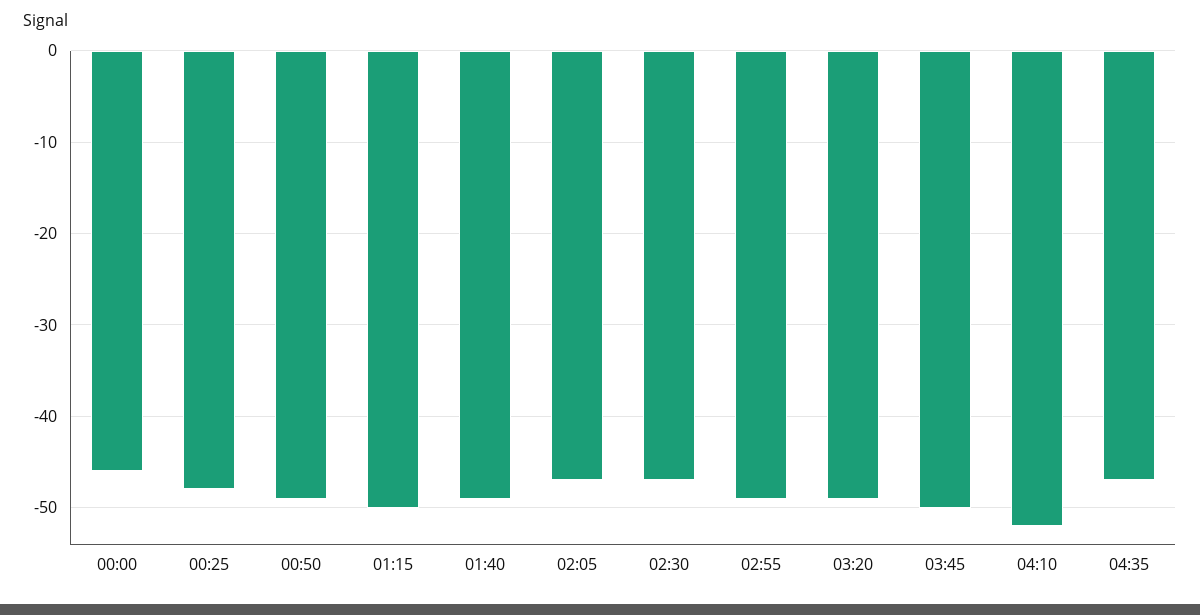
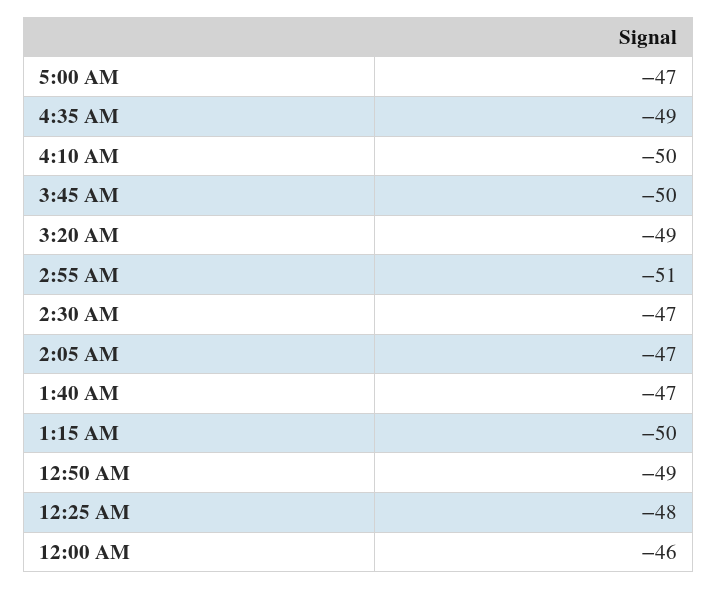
01:40: -49 -> -47
02:55: -49 -> -51
04:10: -52 -> -50
04:35: -47 -> -49
5:00 AM: none -> -47

